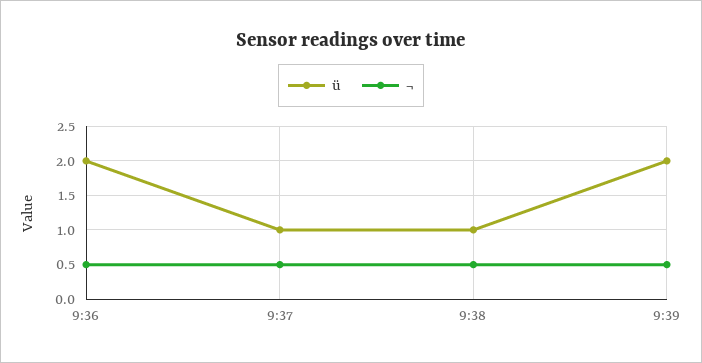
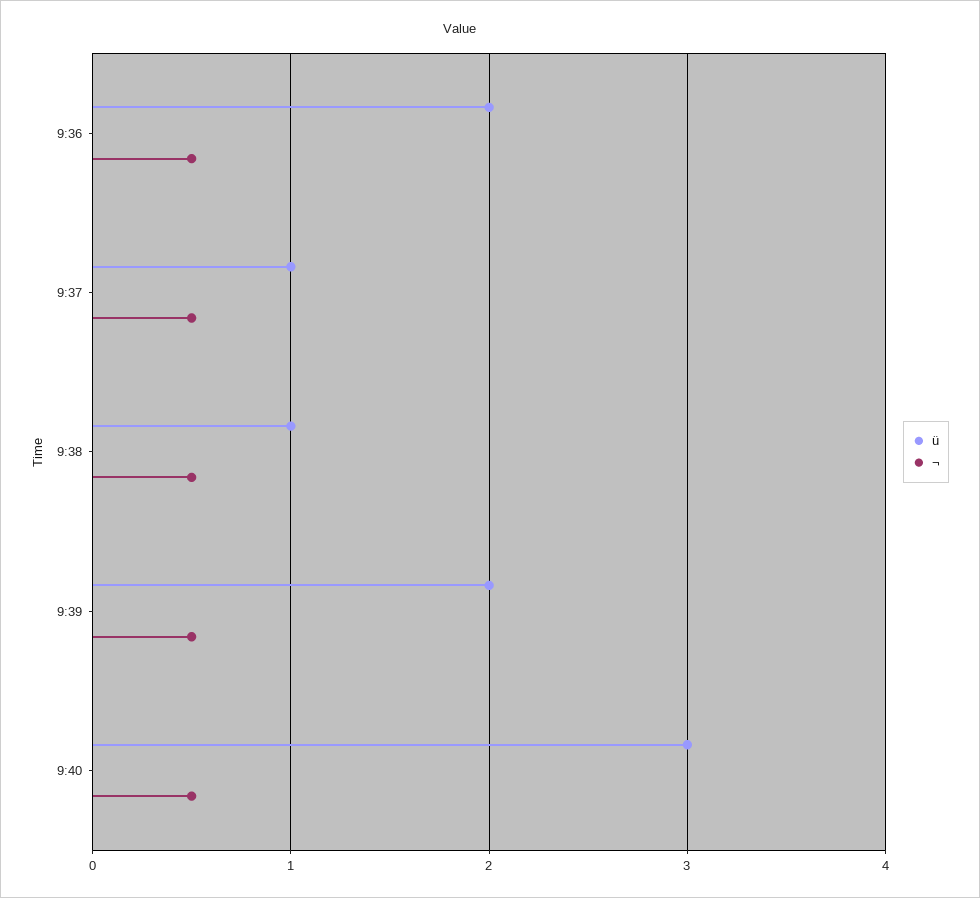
ü, 9:40: none -> 3
¬, 9:40: none -> 0.5

